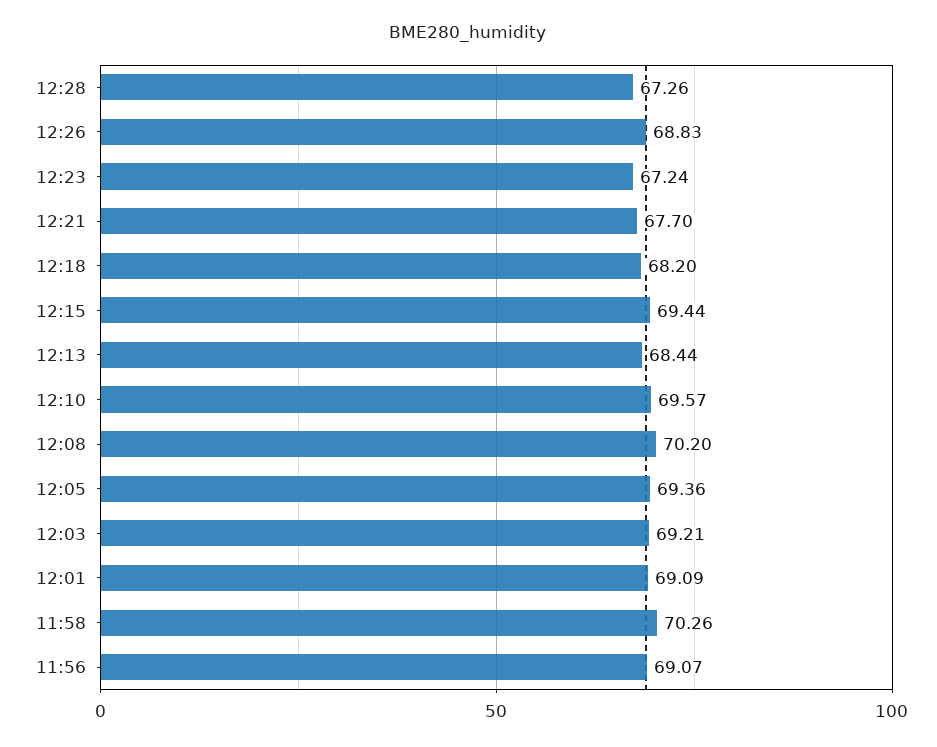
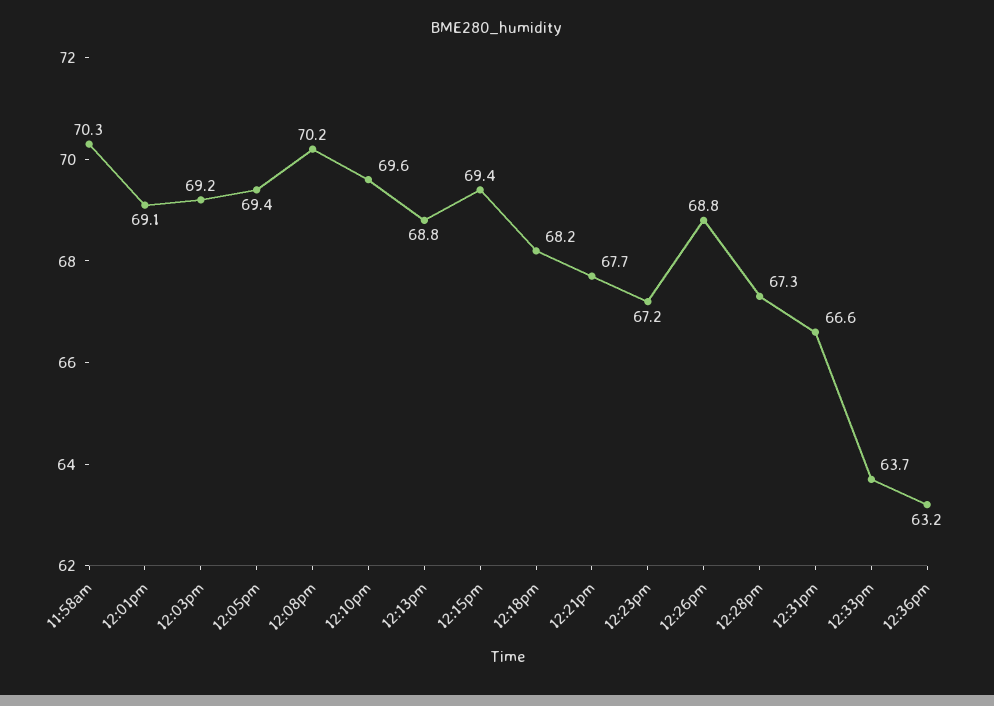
12:13: 68.44 -> 68.8
11:56: 69.07 -> none
12:31pm: none -> 66.6
12:33pm: none -> 63.7
12:36pm: none -> 63.2

